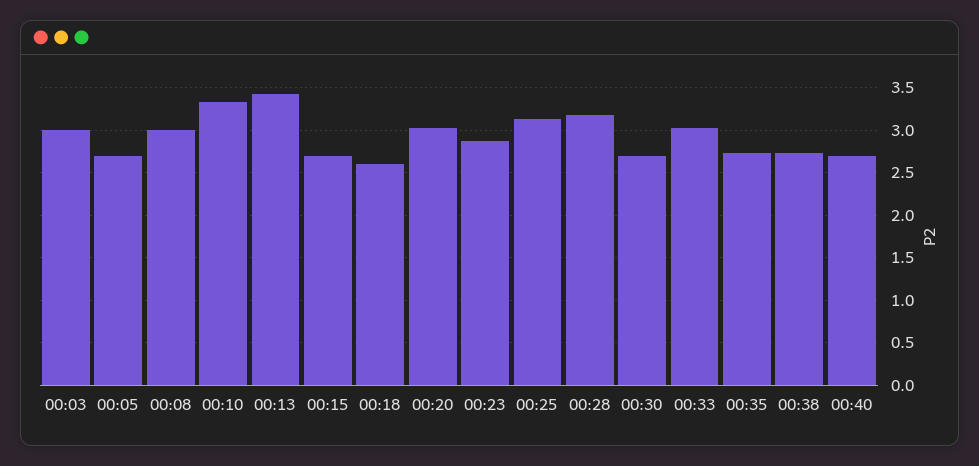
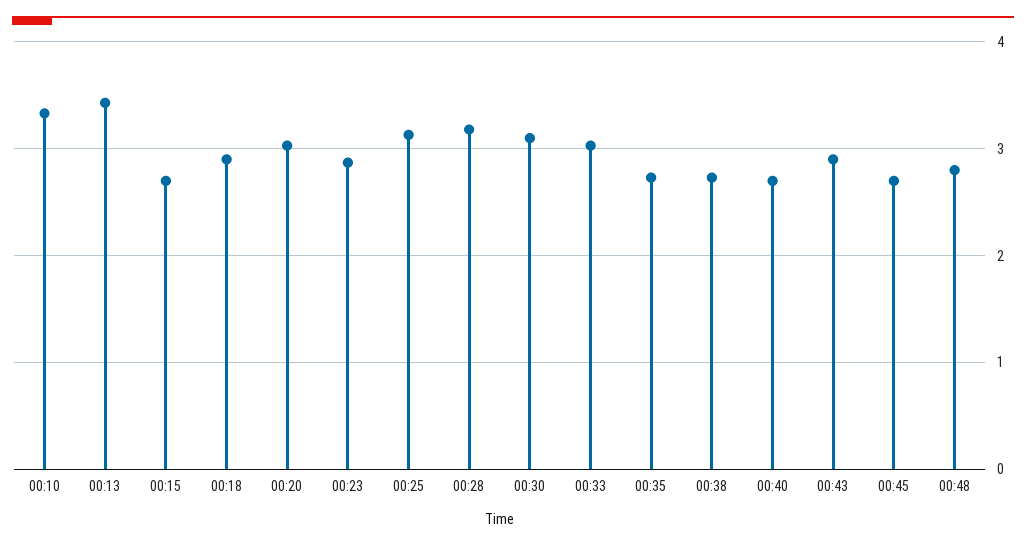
00:03: 3 -> none
00:05: 2.7 -> none
00:08: 3 -> none
00:18: 2.6 -> 2.9
00:30: 2.7 -> 3.1
00:43: none -> 2.9
00:45: none -> 2.7
00:48: none -> 2.8

